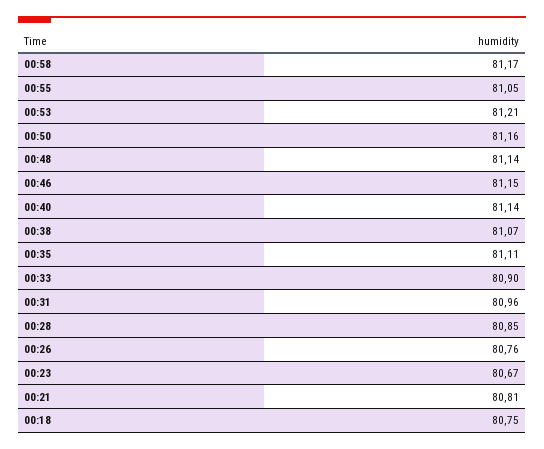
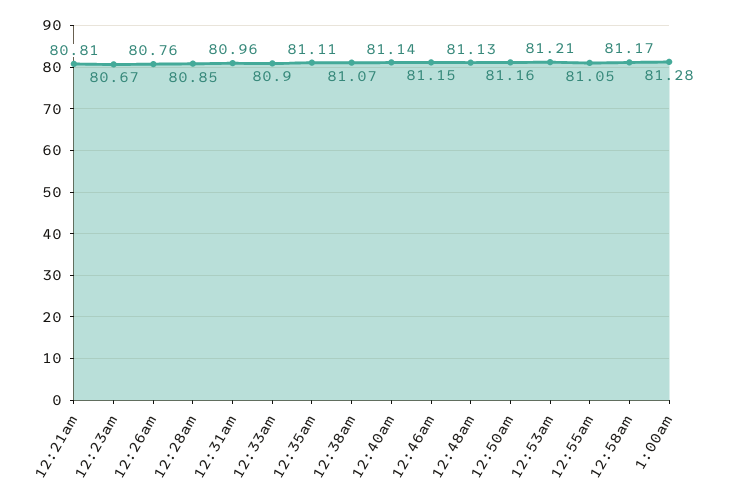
00:48: 81.14 -> 81.13
00:18: 80.75 -> none
1:00am: none -> 81.28

